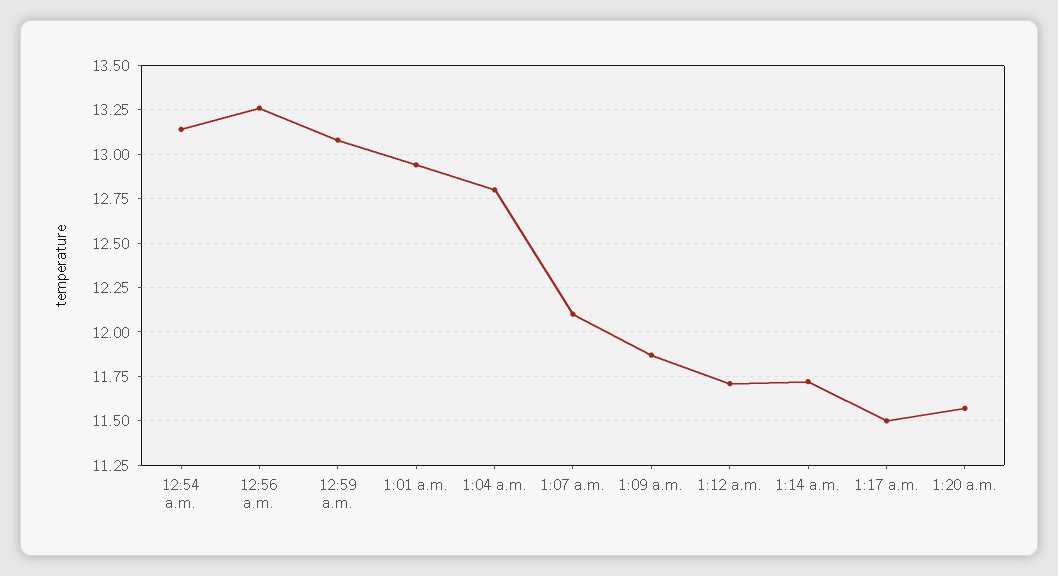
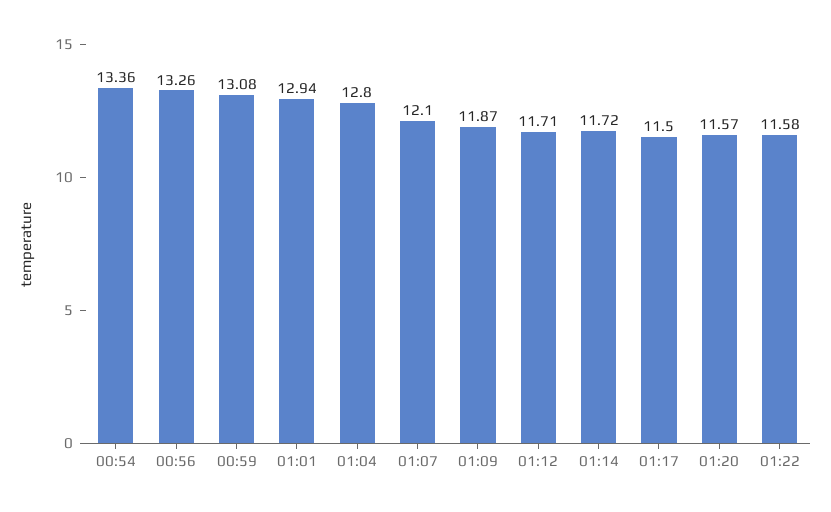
12:54 a.m.: 13.15 -> 13.36
01:22: none -> 11.58

